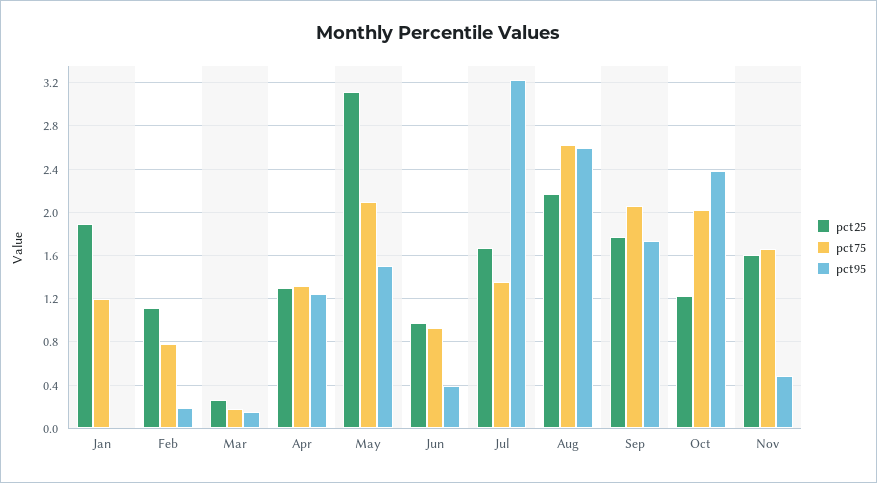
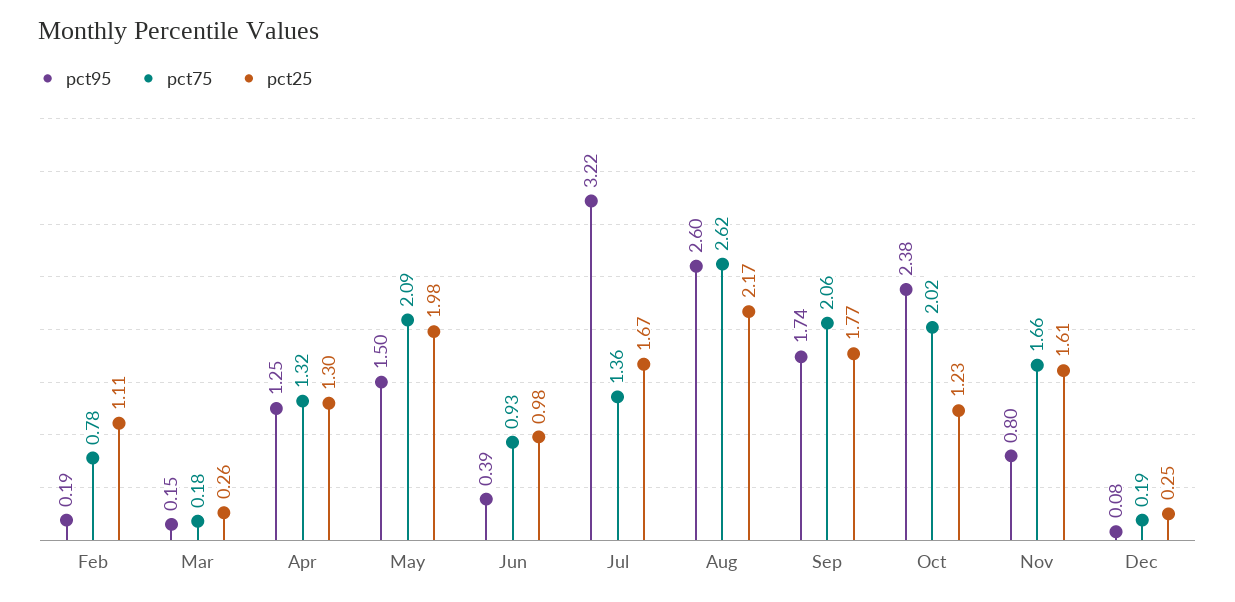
pct25, Jan: 1.9 -> none
pct75, Jan: 1.2 -> none
pct95, Jan: 0 -> none
pct25, May: 3.1 -> 1.98
pct95, Nov: 0.5 -> 0.8
pct95, Dec: none -> 0.08
pct75, Dec: none -> 0.19
pct25, Dec: none -> 0.25

